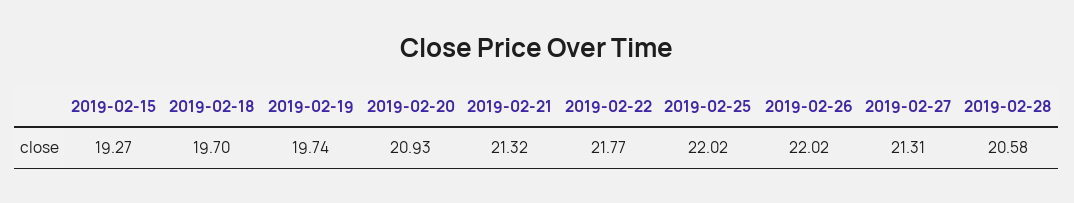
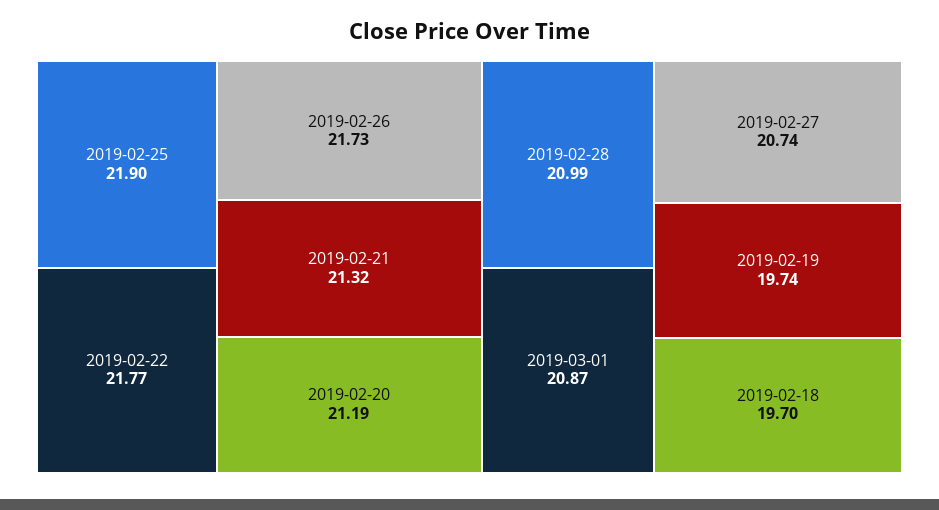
2019-02-15: 19.27 -> none
2019-02-20: 20.93 -> 21.19
2019-02-25: 22.02 -> 21.9
2019-02-26: 22.02 -> 21.73
2019-02-27: 21.31 -> 20.74
2019-02-28: 20.58 -> 20.99
2019-03-01: none -> 20.87

